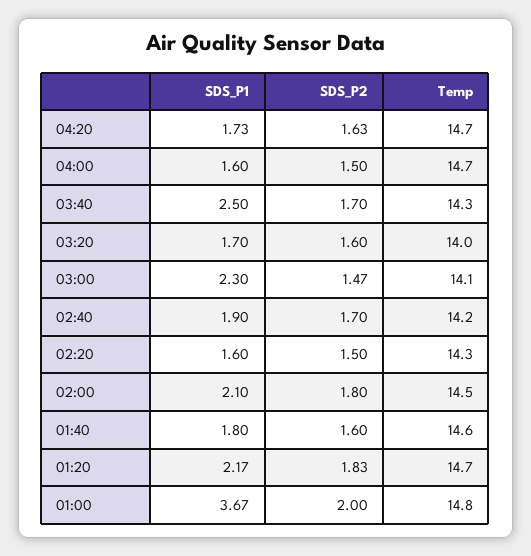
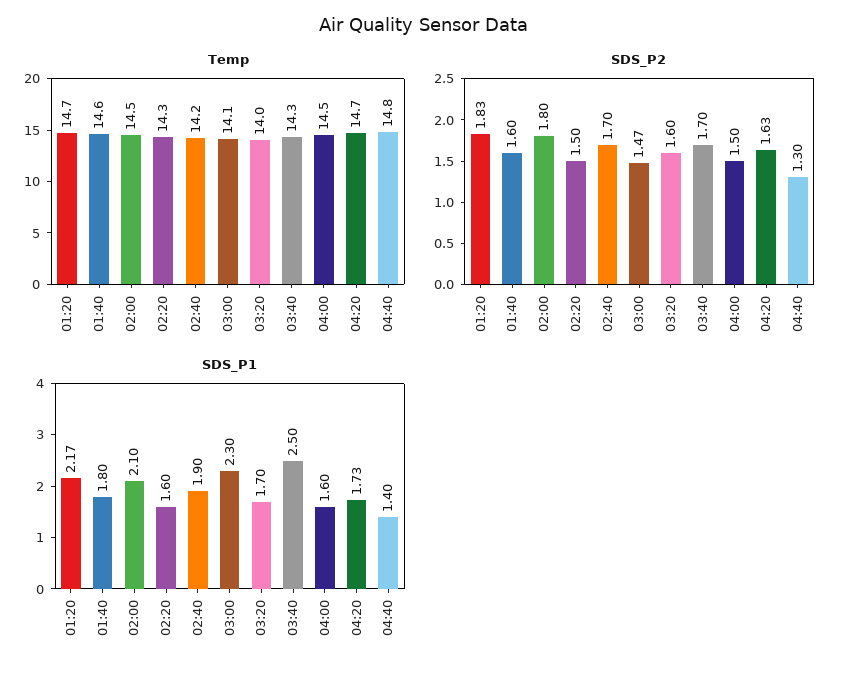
Temp, 04:00: 14.7 -> 14.5
SDS_P1, 01:00: 3.67 -> none
SDS_P2, 01:00: 2 -> none
Temp, 01:00: 14.8 -> none
Temp, 04:40: none -> 14.8
SDS_P2, 04:40: none -> 1.3
SDS_P1, 04:40: none -> 1.4

